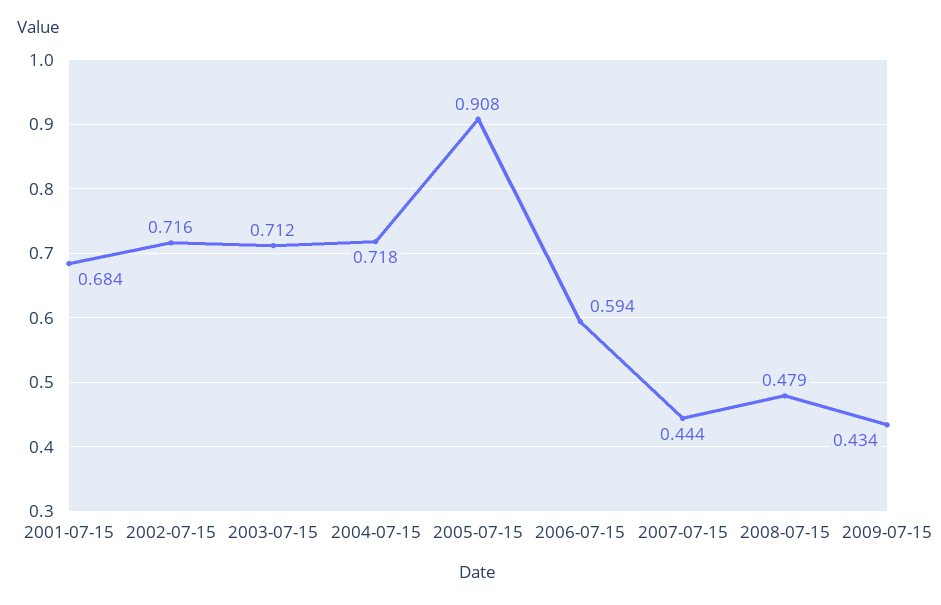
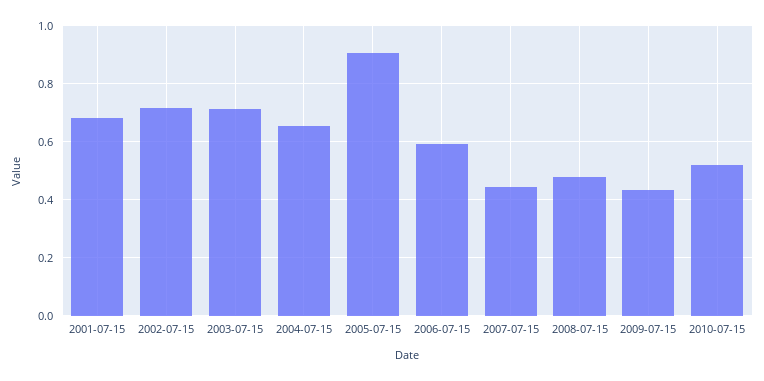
2004-07-15: 0.718 -> 0.65
2010-07-15: none -> 0.525

